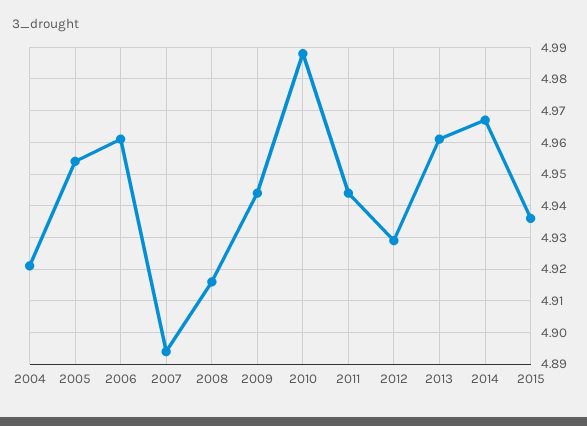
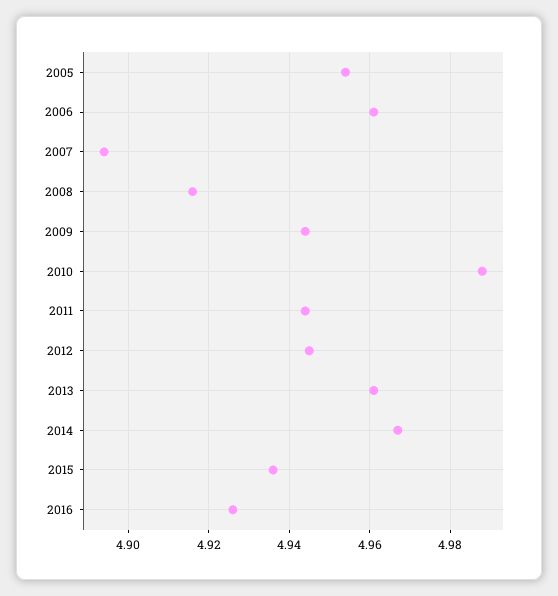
2004: 4.92 -> none
2012: 4.93 -> 4.945
2016: none -> 4.925

